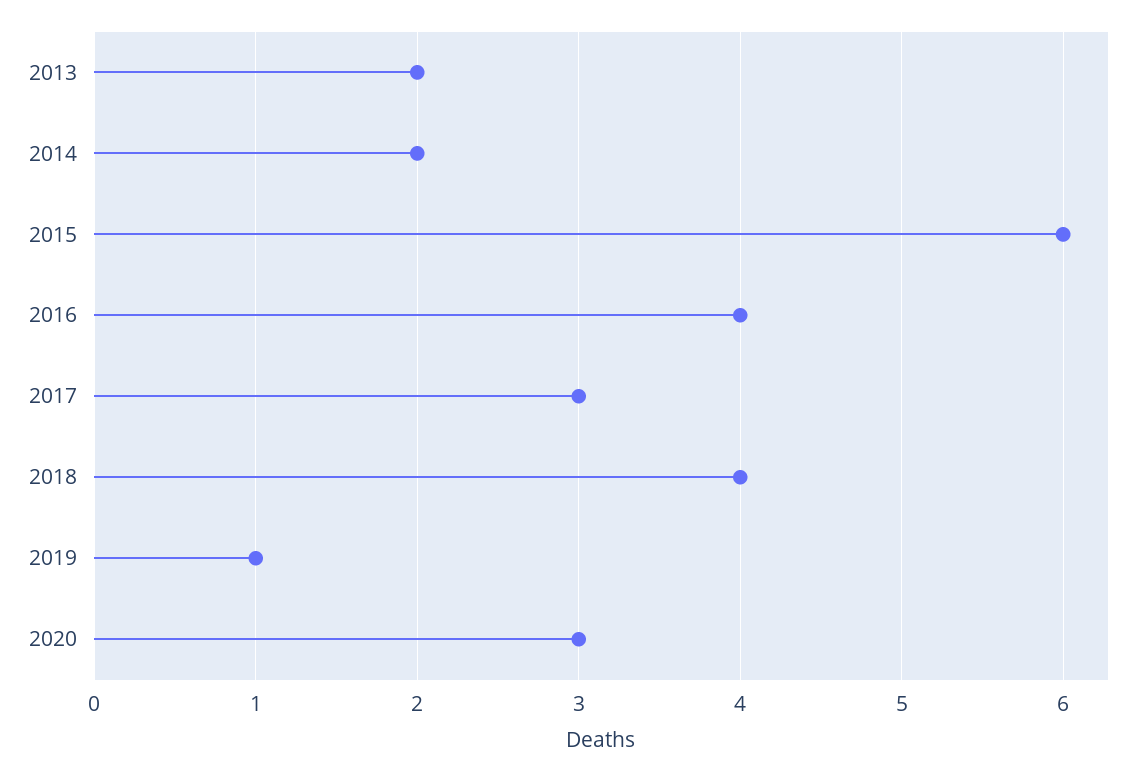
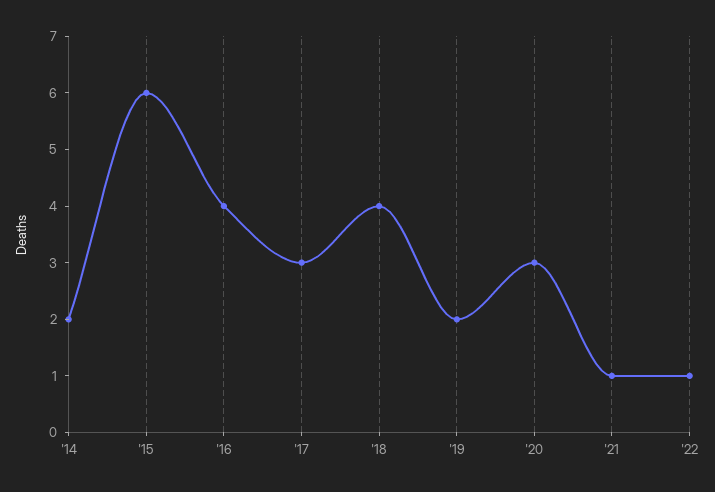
2013: 2 -> none
2019: 1 -> 2
'21: none -> 1
'22: none -> 1

